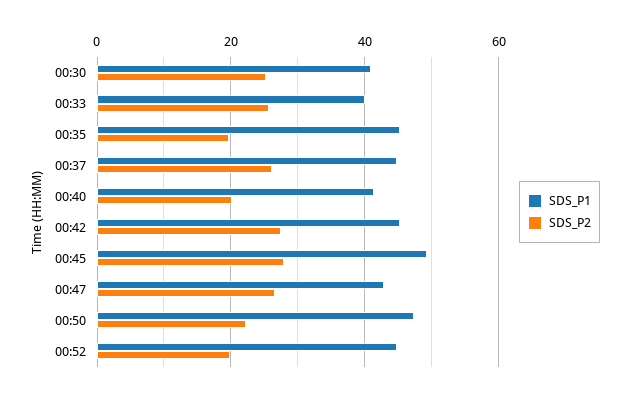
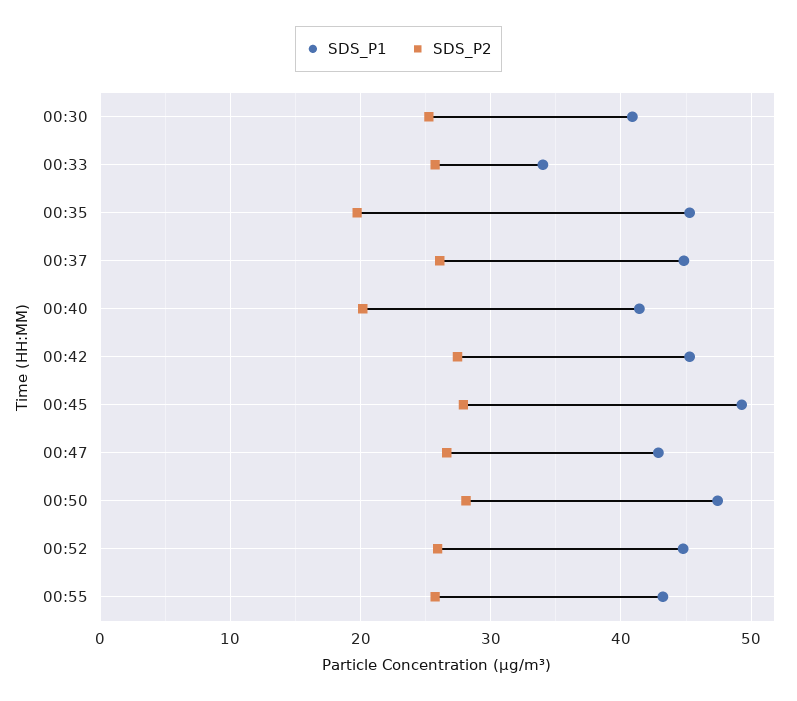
SDS_P1, 00:33: 40 -> 34
SDS_P2, 00:50: 22 -> 28
SDS_P2, 00:52: 20 -> 26
SDS_P1, 00:55: none -> 43
SDS_P2, 00:55: none -> 26

